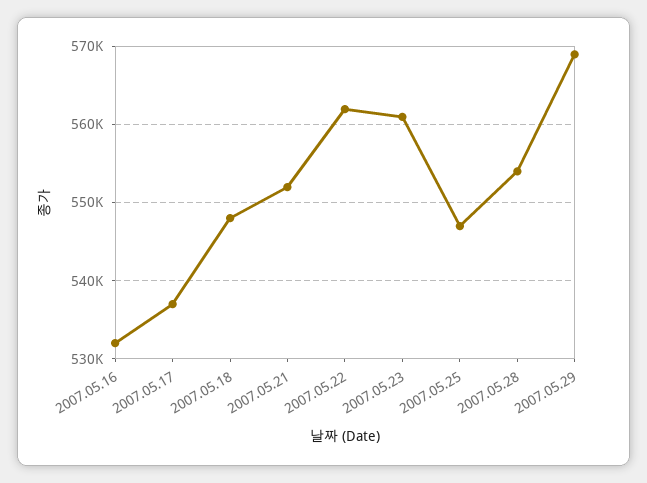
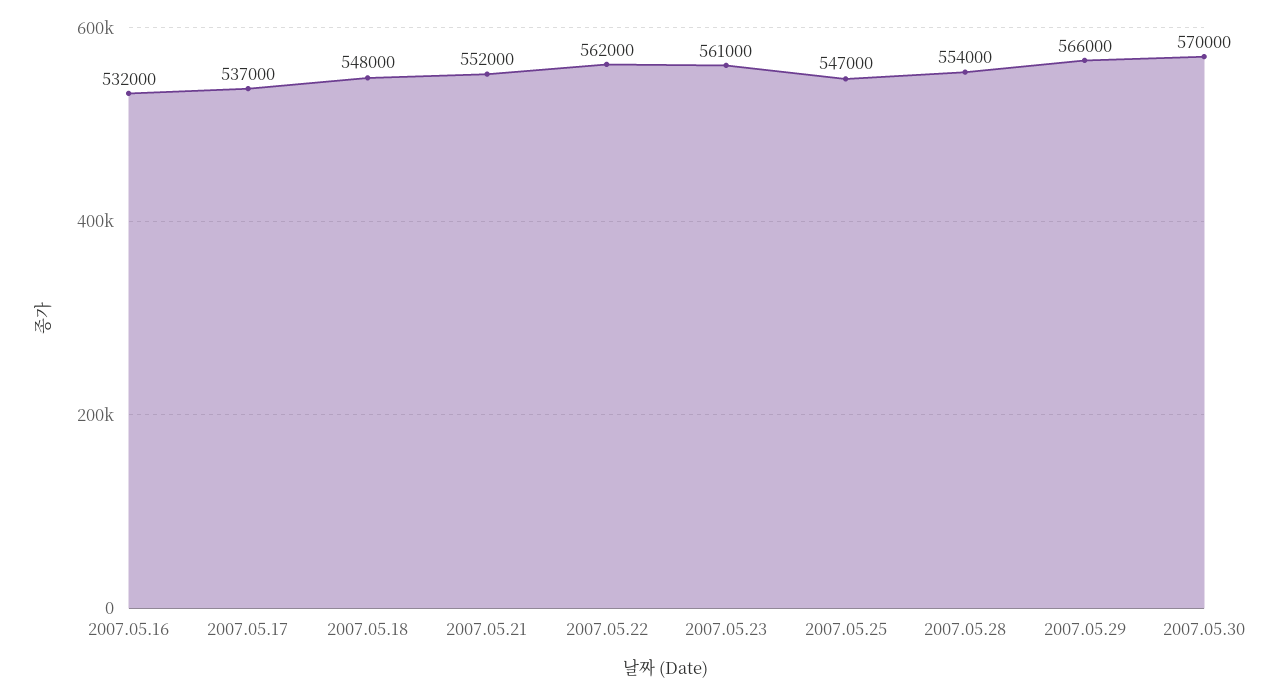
2007.05.29: 569000 -> 566000
2007.05.30: none -> 570000

